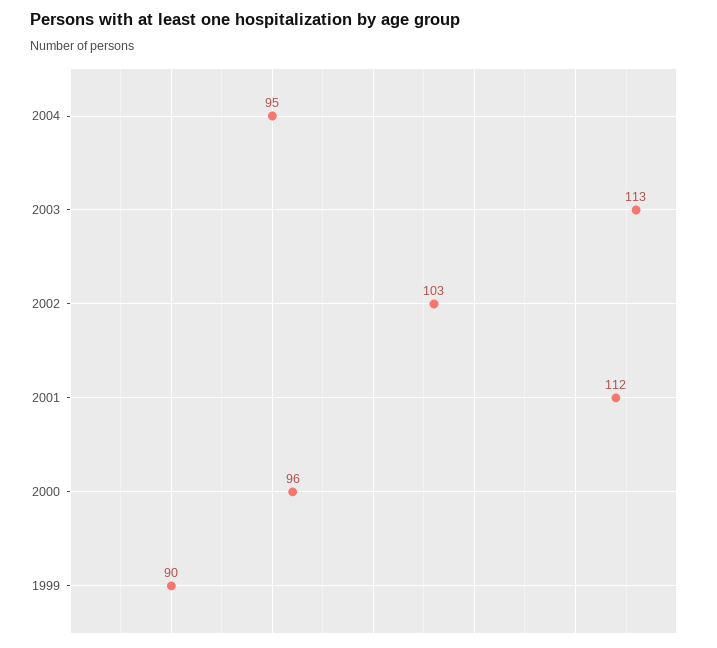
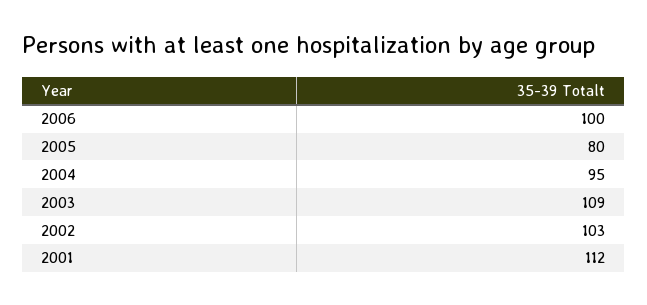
2003: 113 -> 109
2000: 96 -> none
1999: 90 -> none
2006: none -> 100
2005: none -> 80

